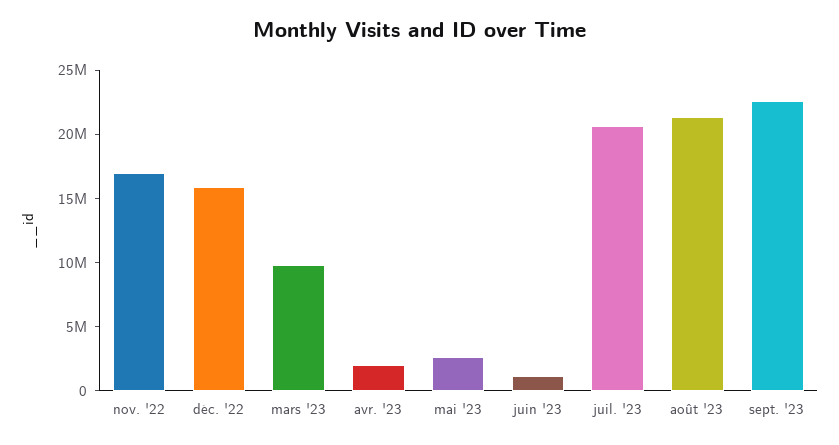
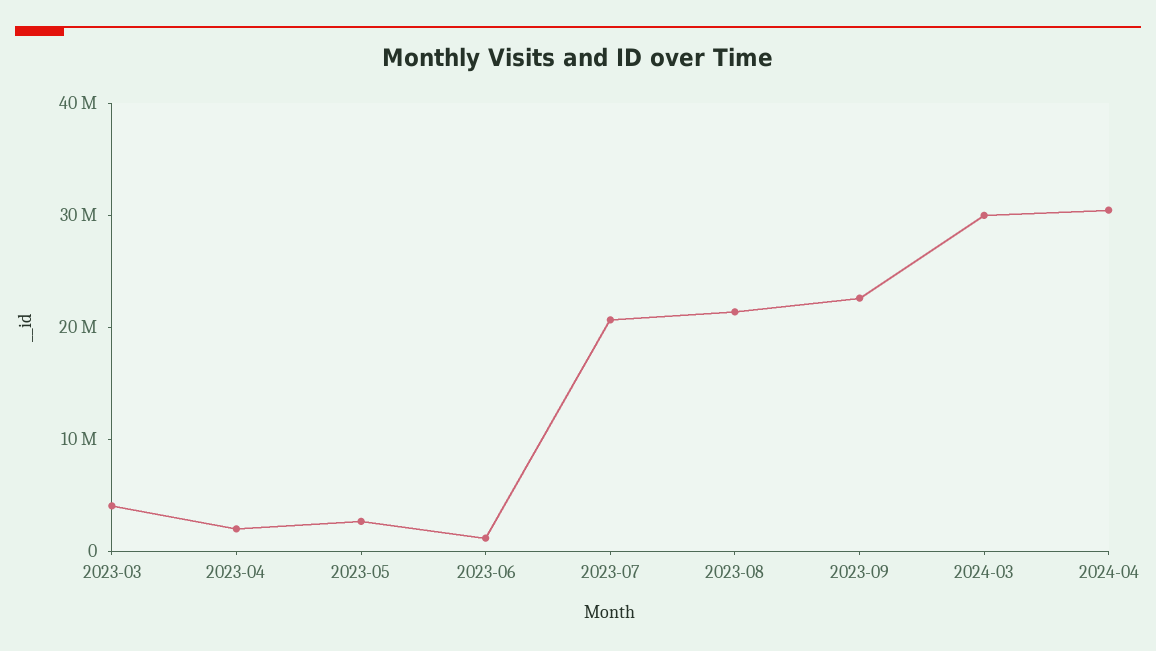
nov. '22: 17000000 -> none
déc. '22: 16000000 -> none
mars '23: 10000000 -> 4000000
2024-03: none -> 30000000
2024-04: none -> 30000000

